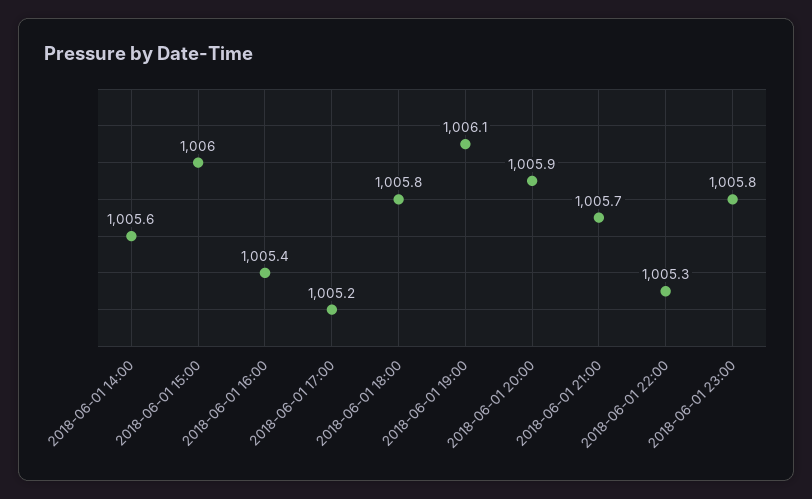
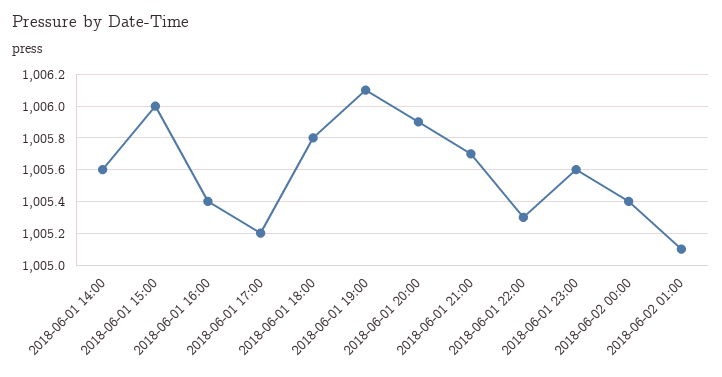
2018-06-01 23:00: 1005.8 -> 1005.6
2018-06-02 00:00: none -> 1005.4
2018-06-02 01:00: none -> 1005.1

